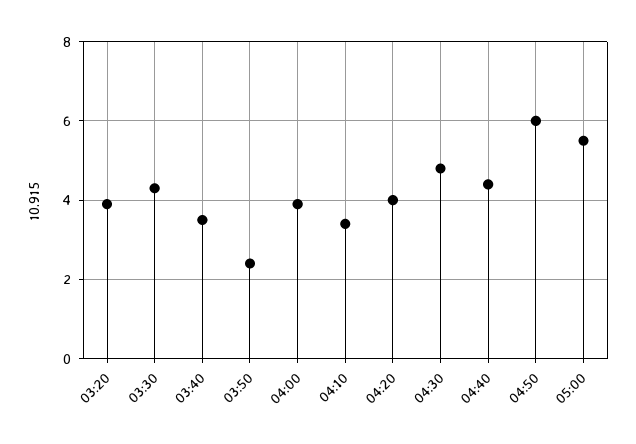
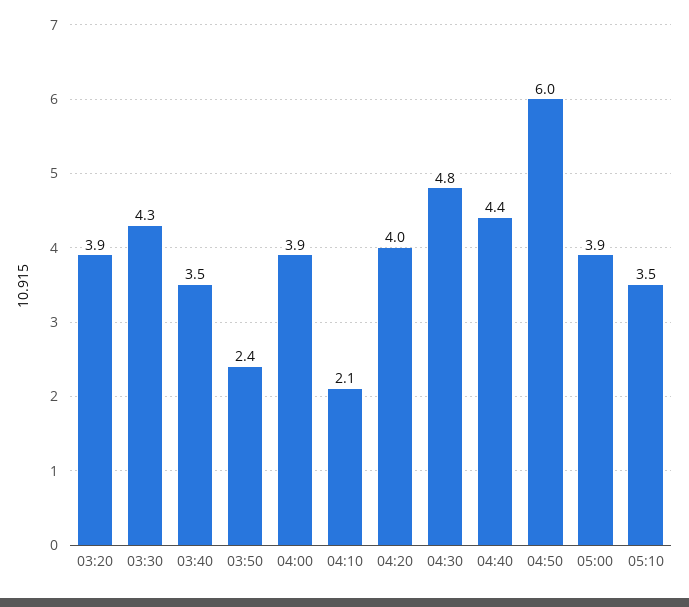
04:10: 3.5 -> 2.1
05:00: 5.5 -> 3.9
05:10: none -> 3.5

